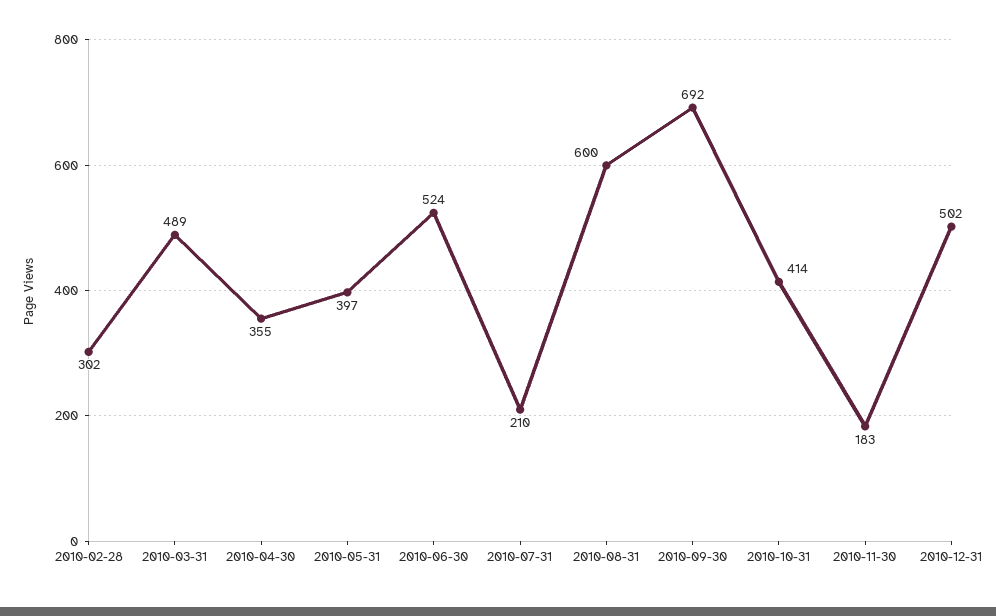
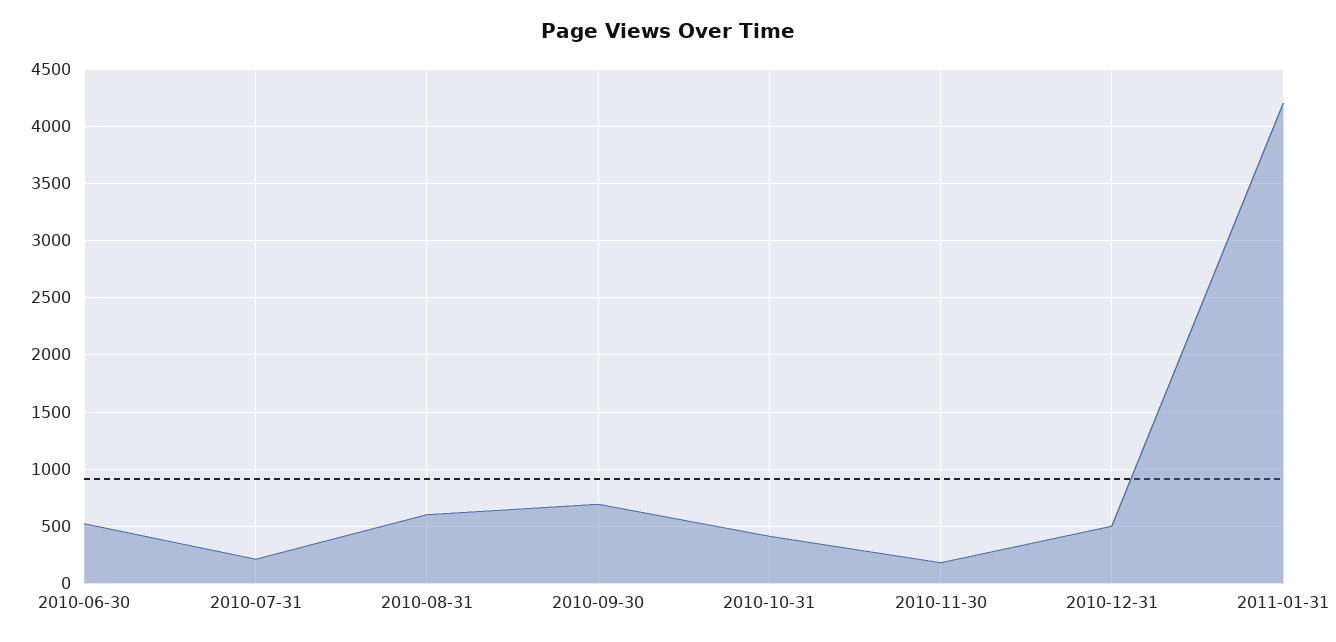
2010-02-28: 302 -> none
2010-03-31: 489 -> none
2010-04-30: 355 -> none
2010-05-31: 397 -> none
2011-01-31: none -> 4200

